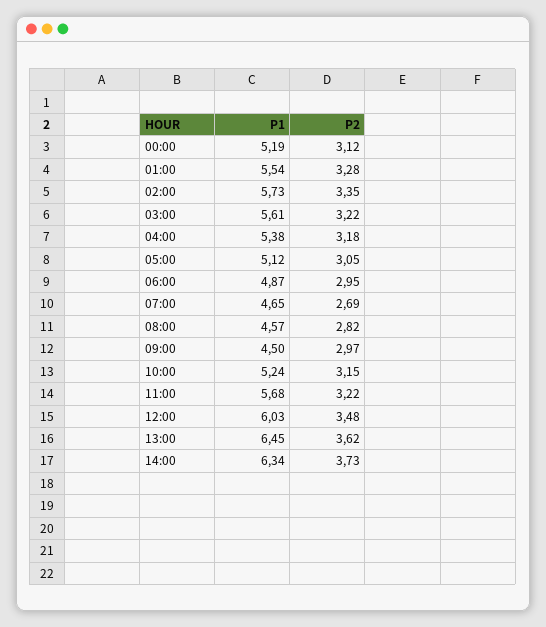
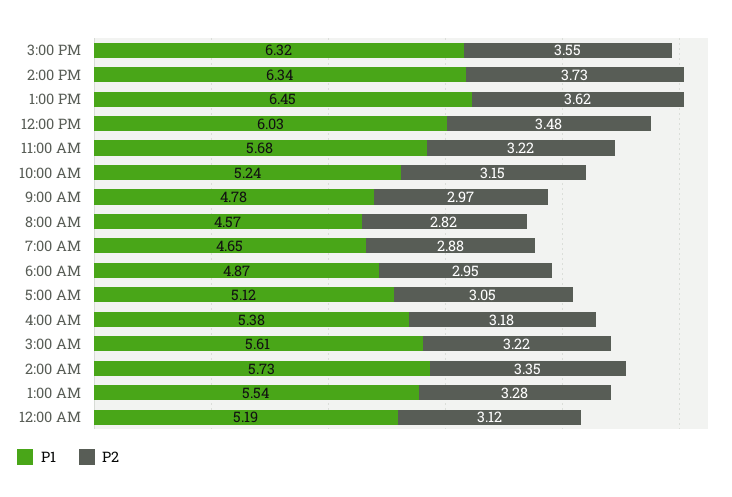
P2, 07:00: 2.69 -> 2.88
P1, 09:00: 4.5 -> 4.78
P1, 3:00 PM: none -> 6.32
P2, 3:00 PM: none -> 3.55

